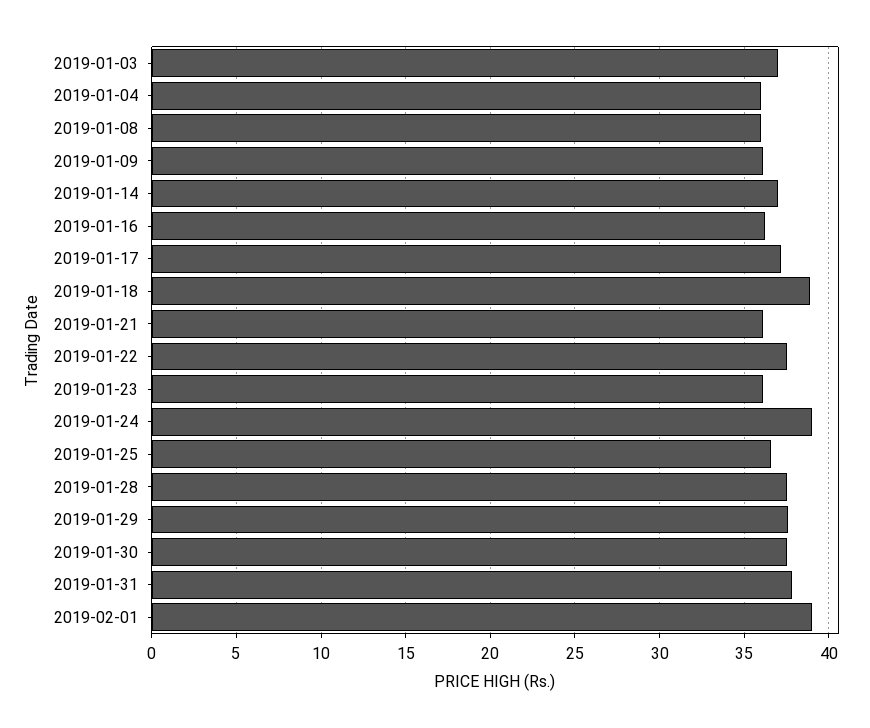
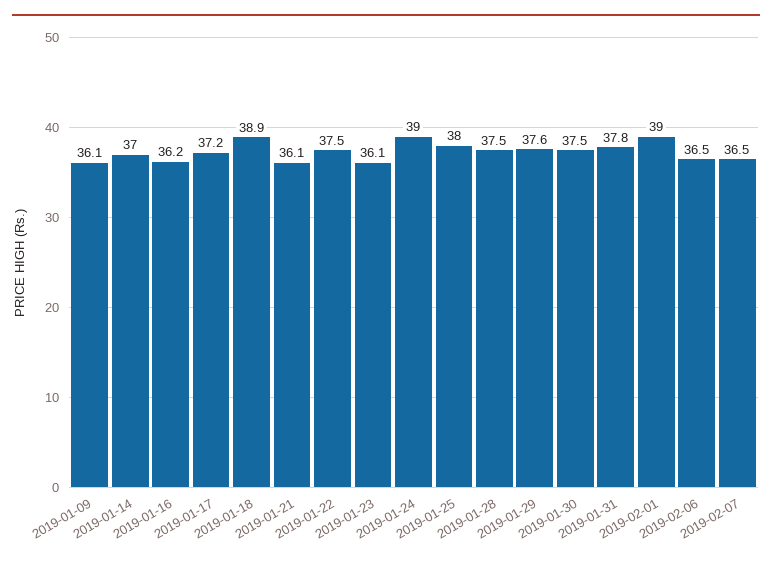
2019-01-03: 37 -> none
2019-01-04: 36 -> none
2019-01-08: 36 -> none
2019-01-25: 36.5 -> 38
2019-02-06: none -> 36.5
2019-02-07: none -> 36.5

